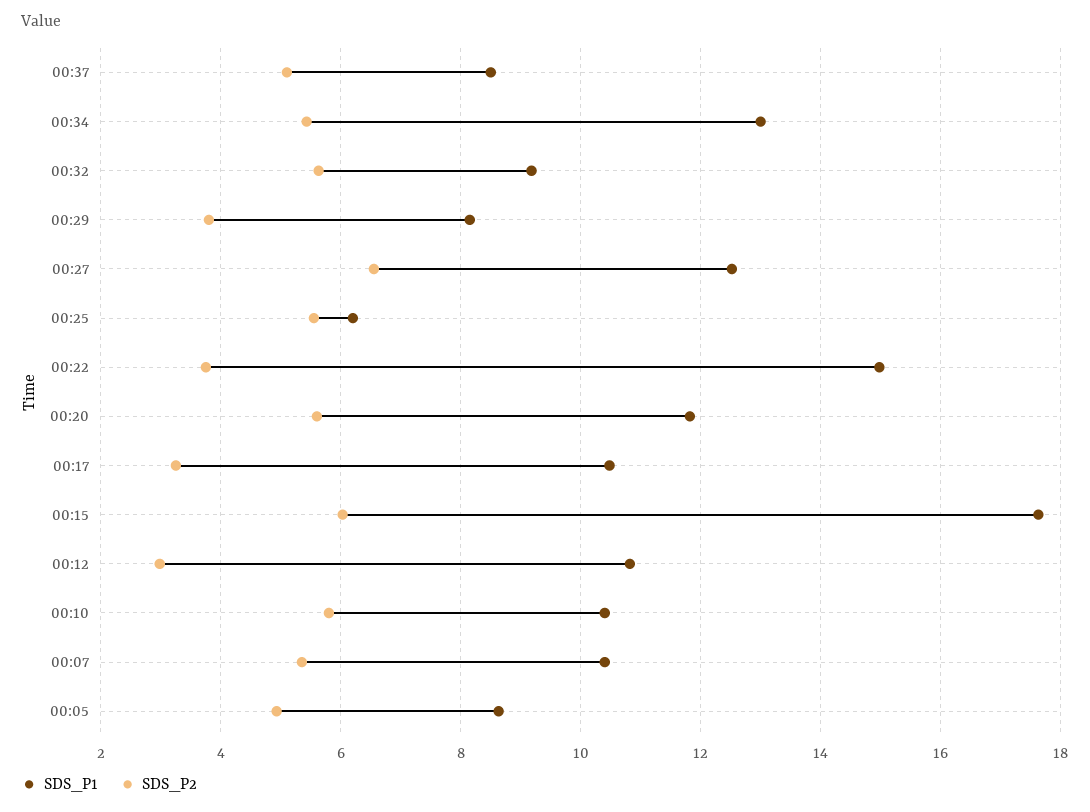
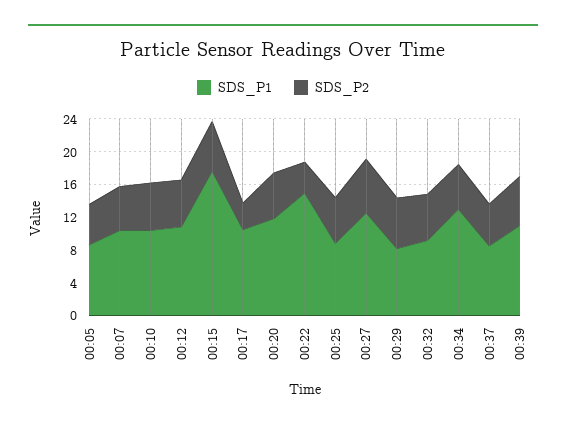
SDS_P2, 00:29: 3.8 -> 6
SDS_P1, 00:25: 6.2 -> 9
SDS_P2, 00:12: 3 -> 6
SDS_P1, 00:39: none -> 11
SDS_P2, 00:39: none -> 6

